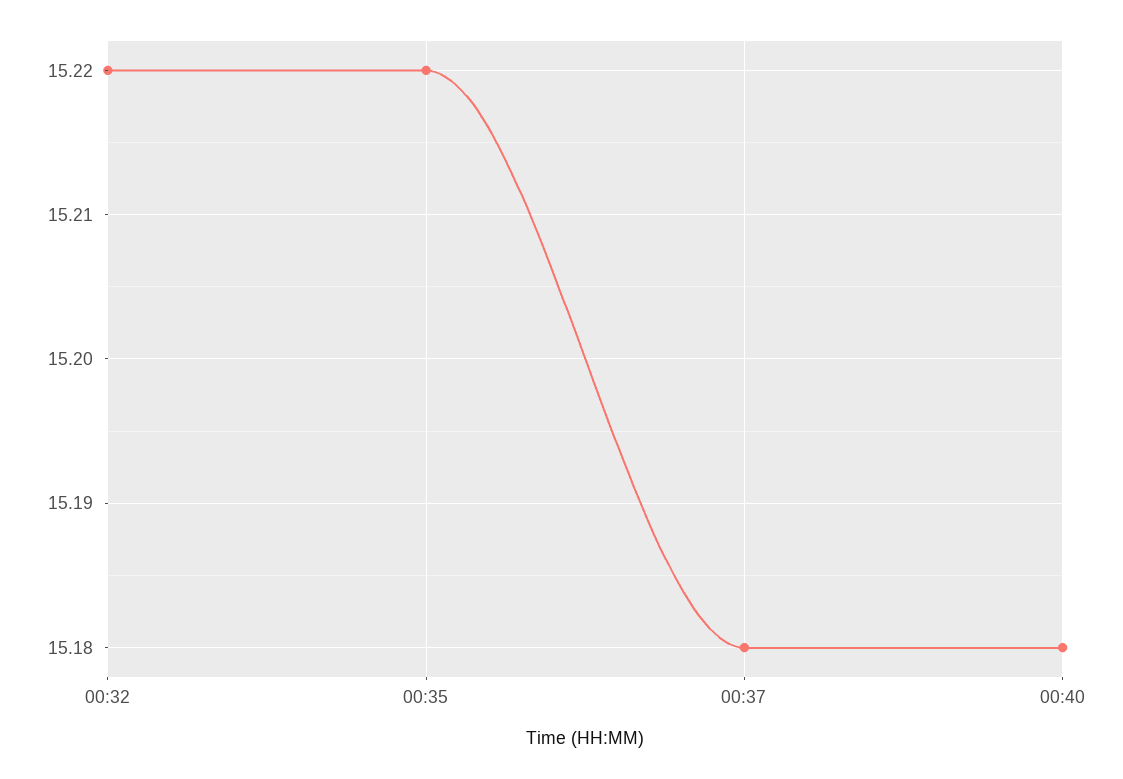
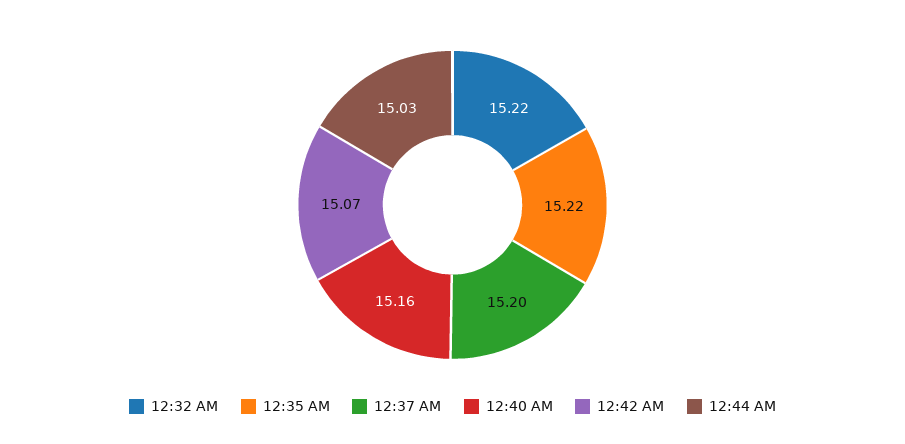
00:37: 15.18 -> 15.2
00:40: 15.18 -> 15.16
12:42 AM: none -> 15.07
12:44 AM: none -> 15.03

